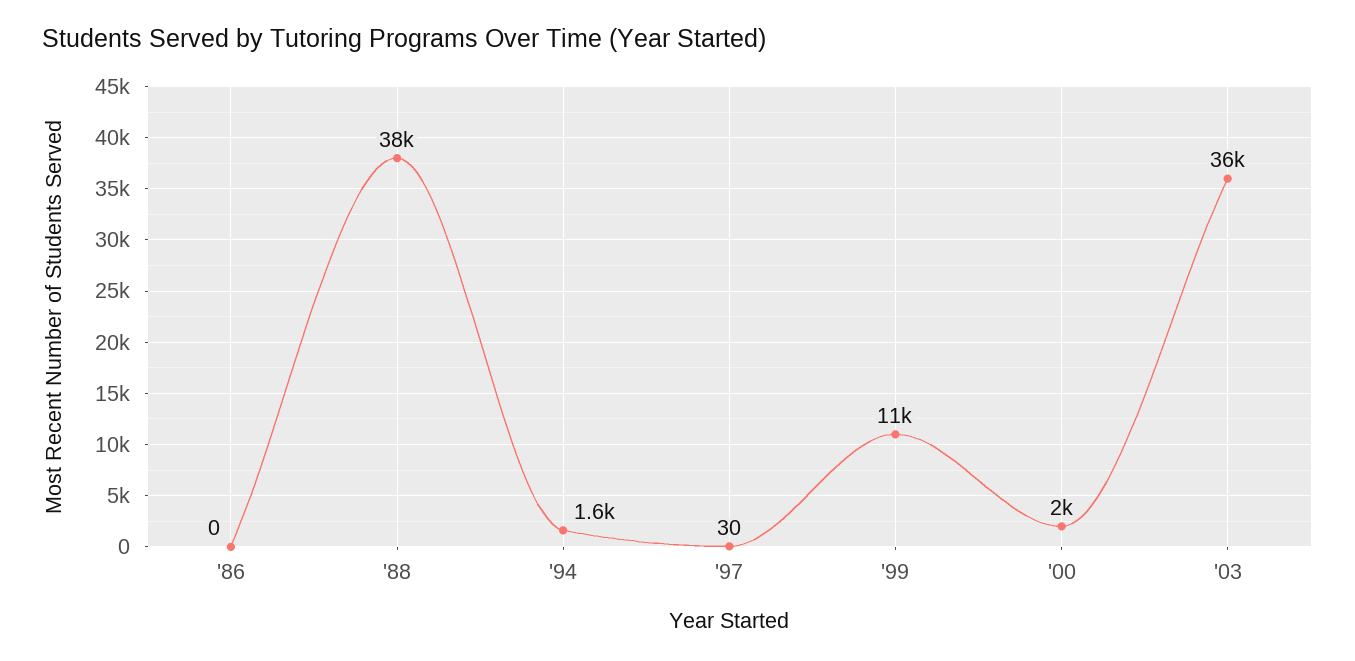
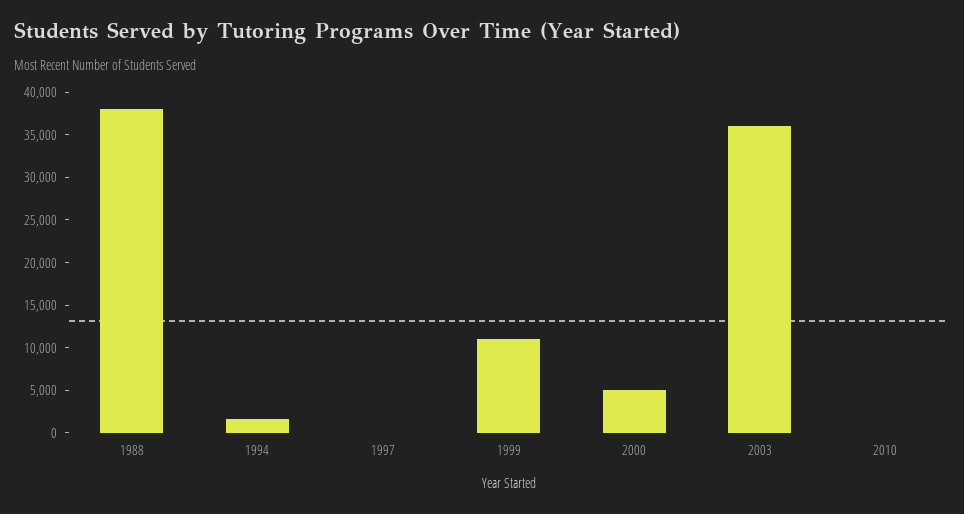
'86: 0 -> none
'00: 2000 -> 5000
2010: none -> 0

